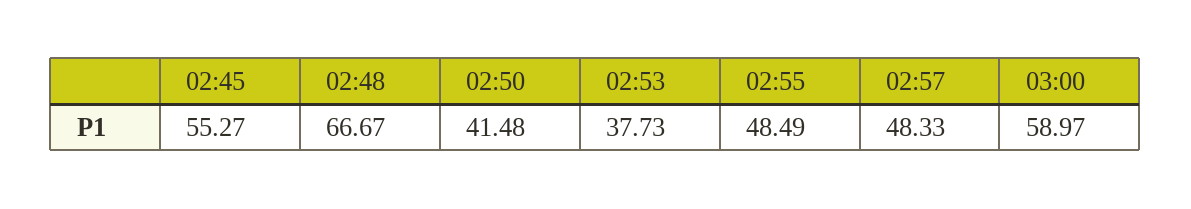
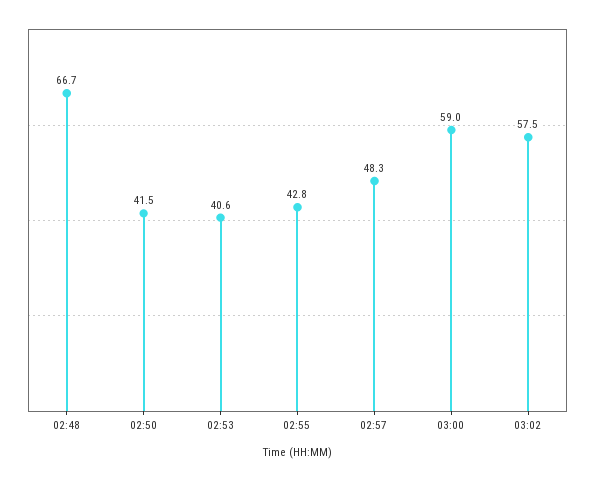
02:45: 55.27 -> none
02:53: 37.73 -> 40.6
02:55: 48.49 -> 42.8
03:02: none -> 57.5

